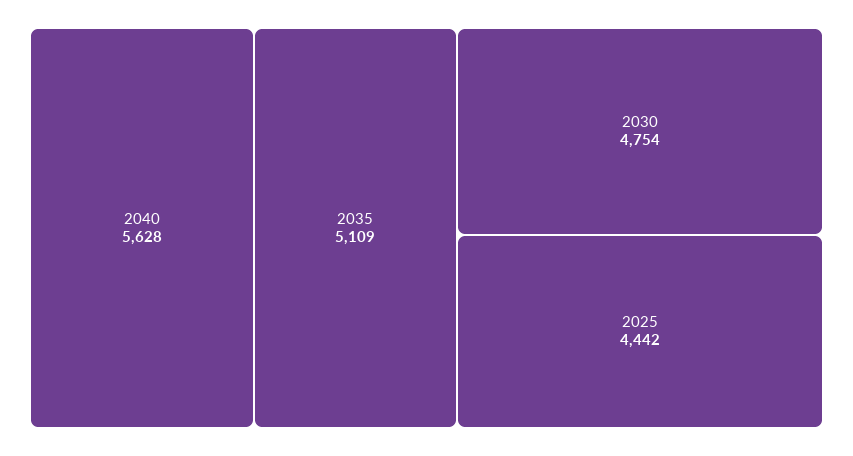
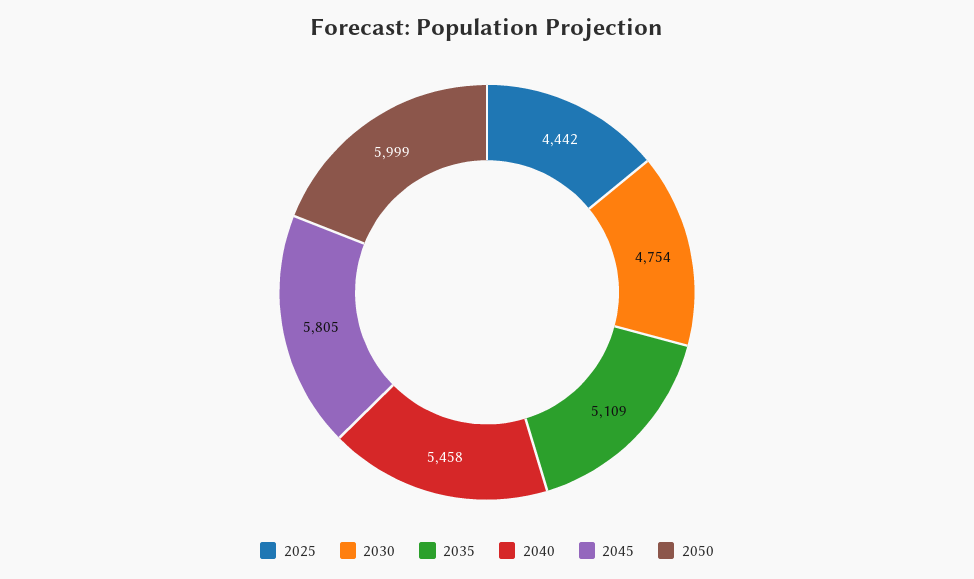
2040: 5628 -> 5458
2045: none -> 5805
2050: none -> 5999

